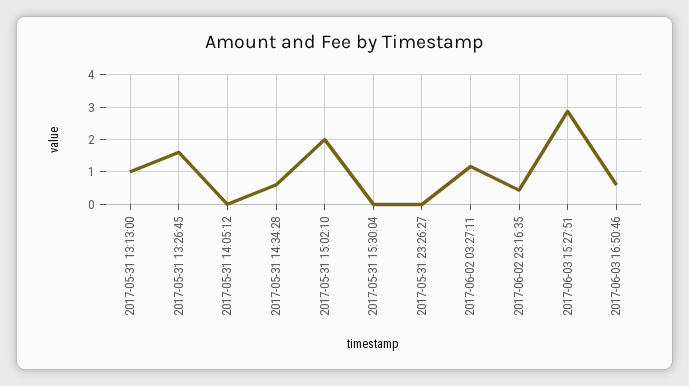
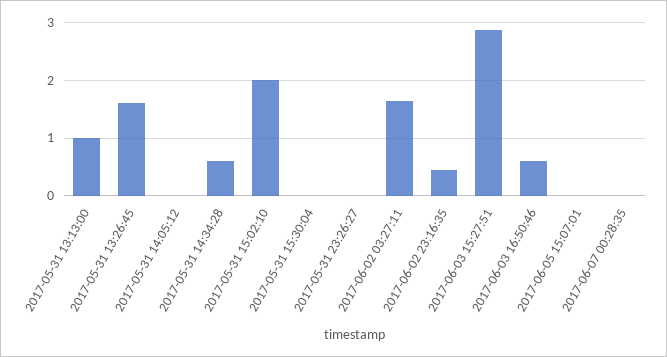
2017-06-02 03:27:11: 1.2 -> 1.6
2017-06-05 15:07:01: none -> 0
2017-06-07 00:28:35: none -> 0

